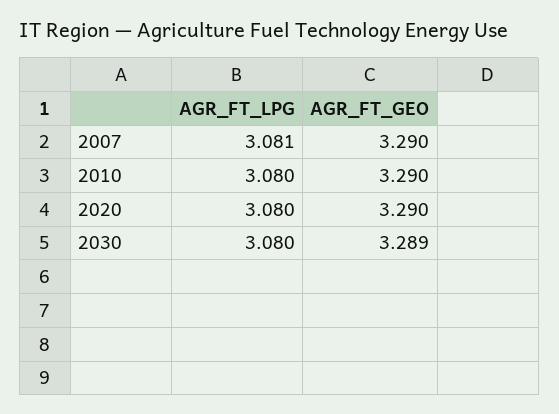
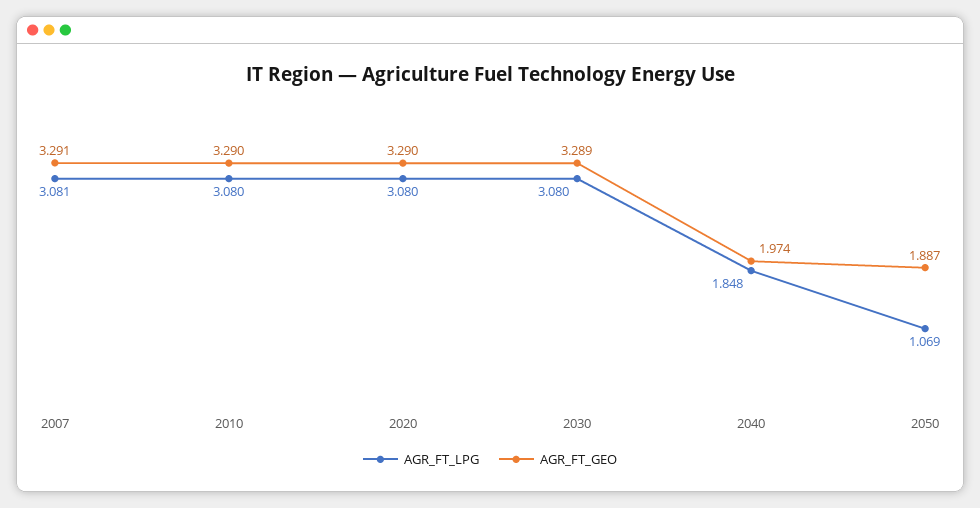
AGR_FT_GEO, 2007: 3.29 -> 3.291
AGR_FT_LPG, 2040: none -> 1.848
AGR_FT_GEO, 2040: none -> 1.974
AGR_FT_LPG, 2050: none -> 1.069
AGR_FT_GEO, 2050: none -> 1.887

